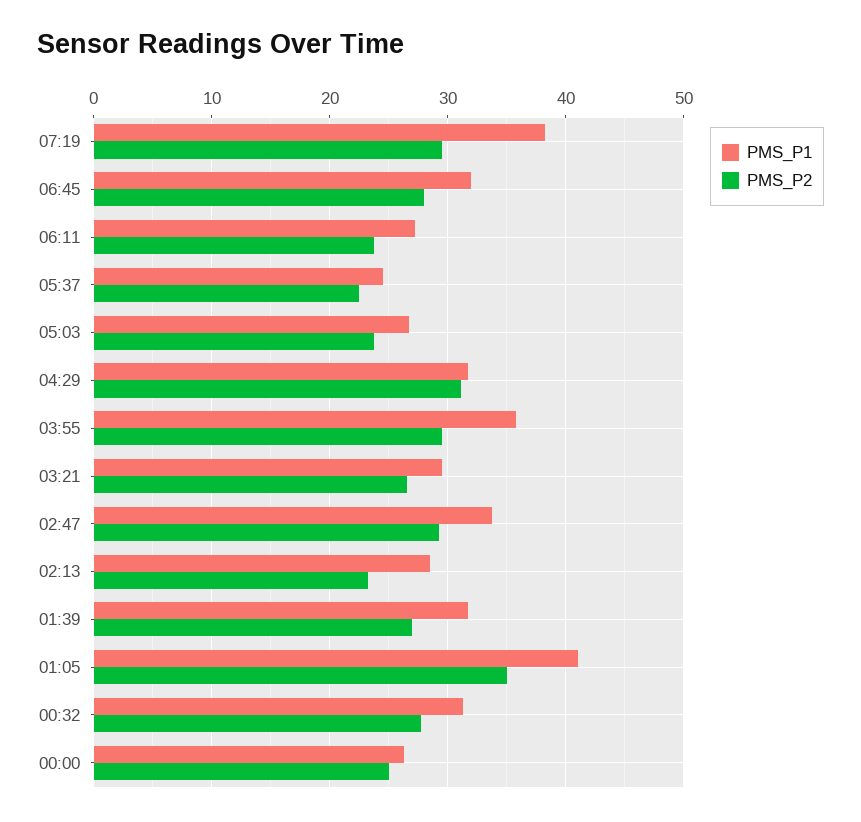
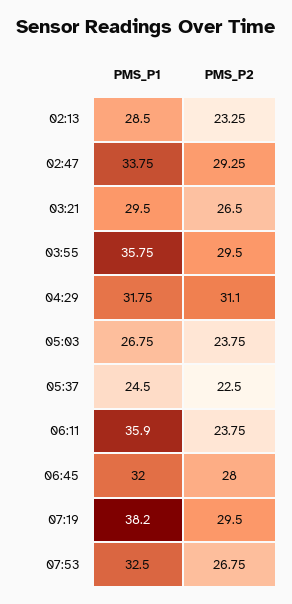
PMS_P1, 06:11: 27 -> 35.9
PMS_P1, 01:39: 32 -> none
PMS_P2, 01:39: 27 -> none
PMS_P1, 01:05: 41 -> none
PMS_P2, 01:05: 35 -> none
PMS_P1, 00:32: 31 -> none
PMS_P2, 00:32: 28 -> none
PMS_P1, 00:00: 26 -> none
PMS_P2, 00:00: 25 -> none
PMS_P1, 07:53: none -> 32.5
PMS_P2, 07:53: none -> 26.75

